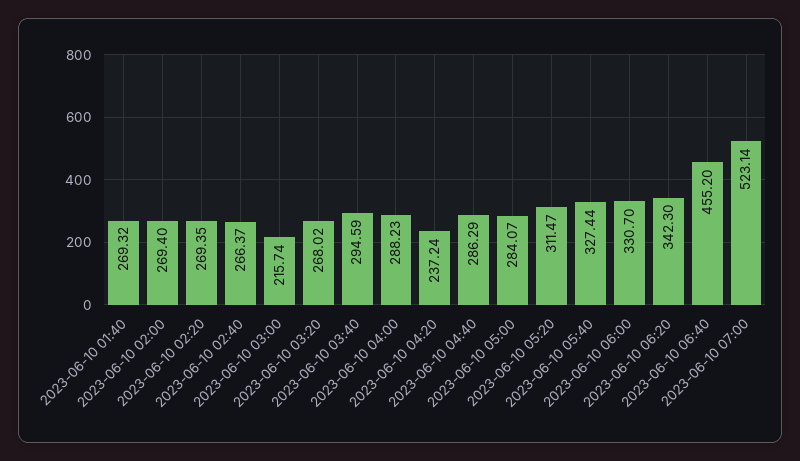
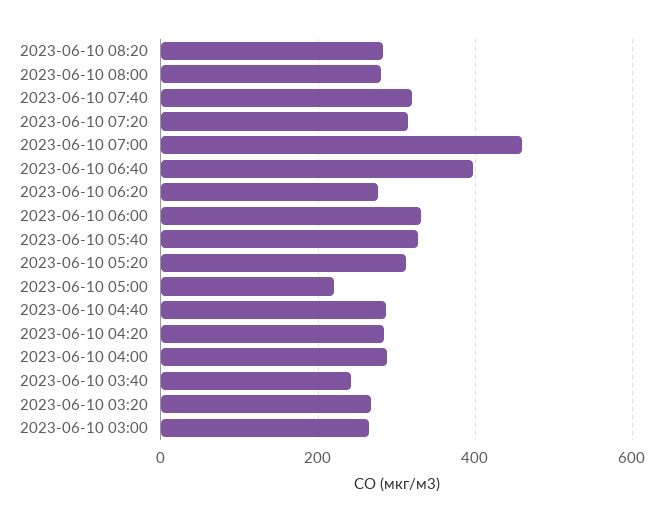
2023-06-10 01:40: 269.32 -> none
2023-06-10 02:00: 269.4 -> none
2023-06-10 02:20: 269.35 -> none
2023-06-10 02:40: 266.37 -> none
2023-06-10 03:00: 215.74 -> 260
2023-06-10 03:40: 294.59 -> 240
2023-06-10 04:20: 237.24 -> 280
2023-06-10 05:00: 284.07 -> 220
2023-06-10 06:20: 342.3 -> 280
2023-06-10 06:40: 455.2 -> 400
2023-06-10 07:00: 523.14 -> 460
2023-06-10 08:20: none -> 280
2023-06-10 08:00: none -> 280
2023-06-10 07:40: none -> 320
2023-06-10 07:20: none -> 320

